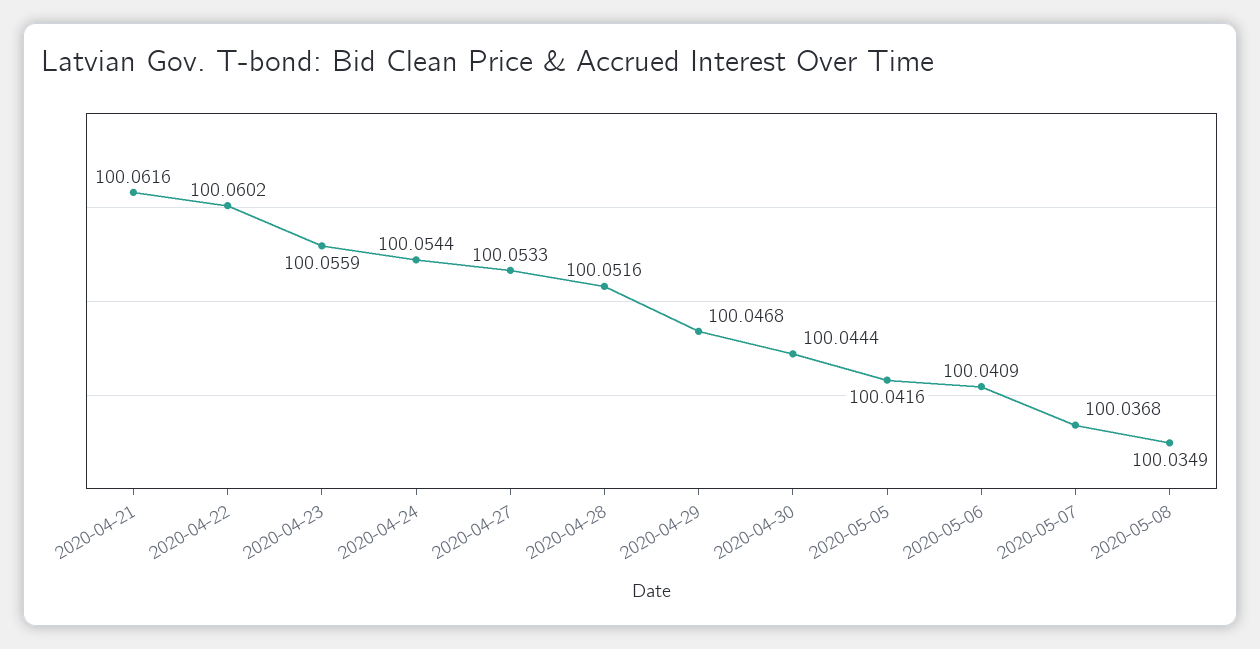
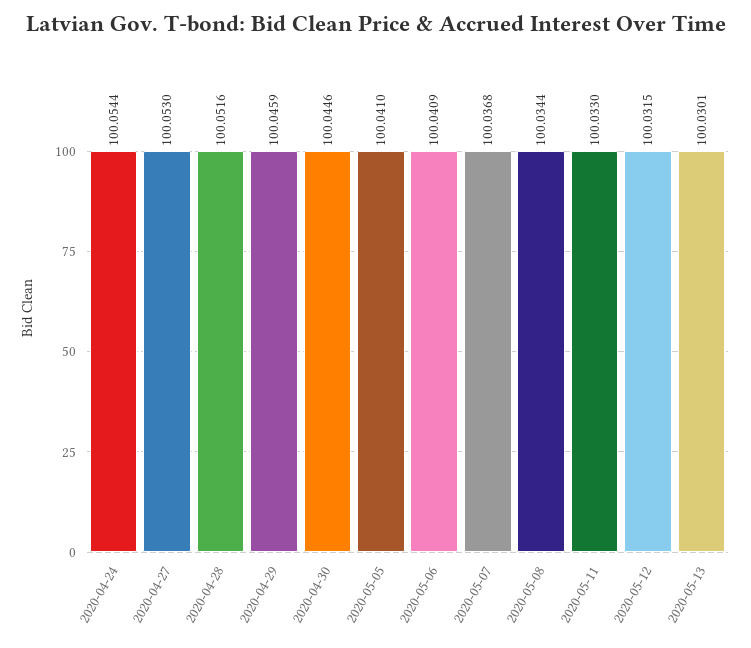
2020-04-21: 100.0616 -> none
2020-04-22: 100.0602 -> none
2020-04-23: 100.0559 -> none
2020-04-27: 100.0533 -> 100.053
2020-04-29: 100.0468 -> 100.0459
2020-04-30: 100.0444 -> 100.0446
2020-05-05: 100.0416 -> 100.041
2020-05-08: 100.0349 -> 100.0344
2020-05-11: none -> 100.033
2020-05-12: none -> 100.0315
2020-05-13: none -> 100.0301

